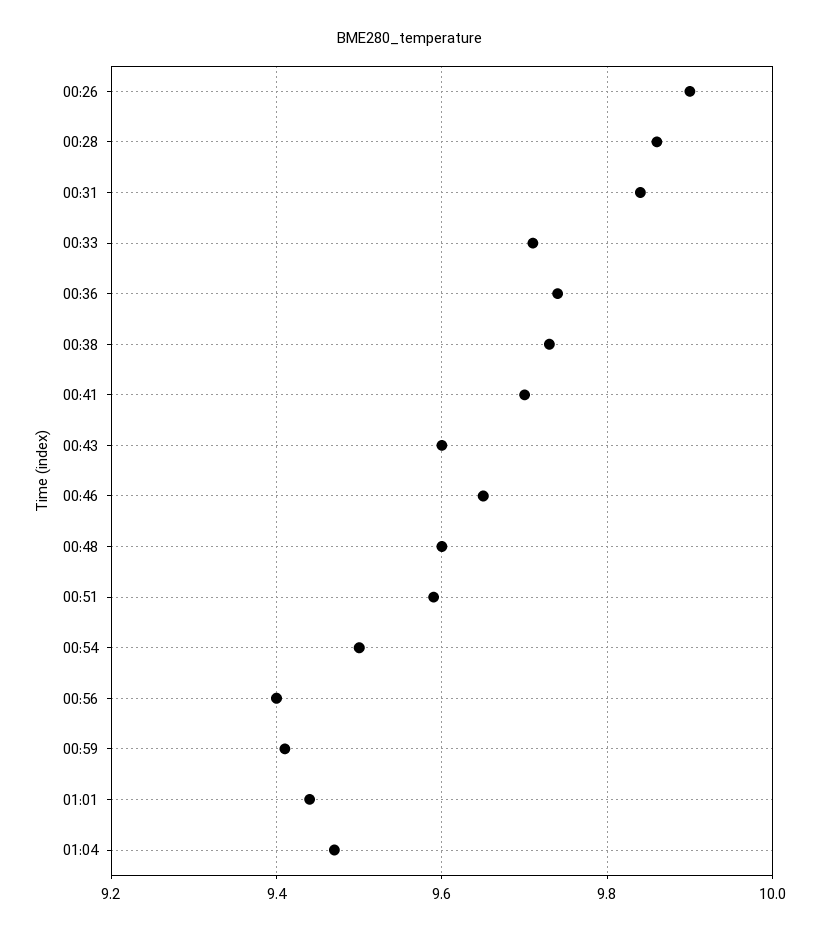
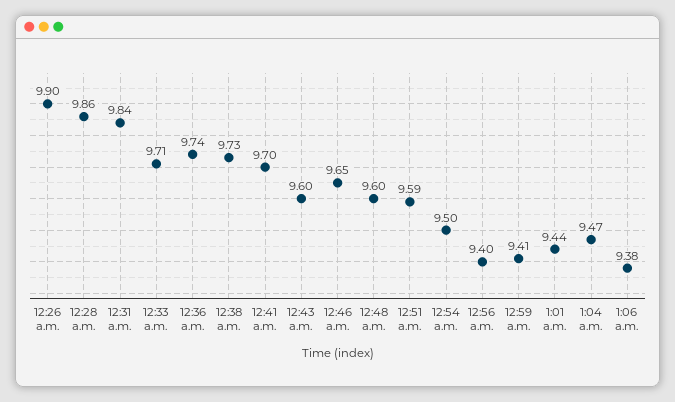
1:06 a.m.: none -> 9.38

